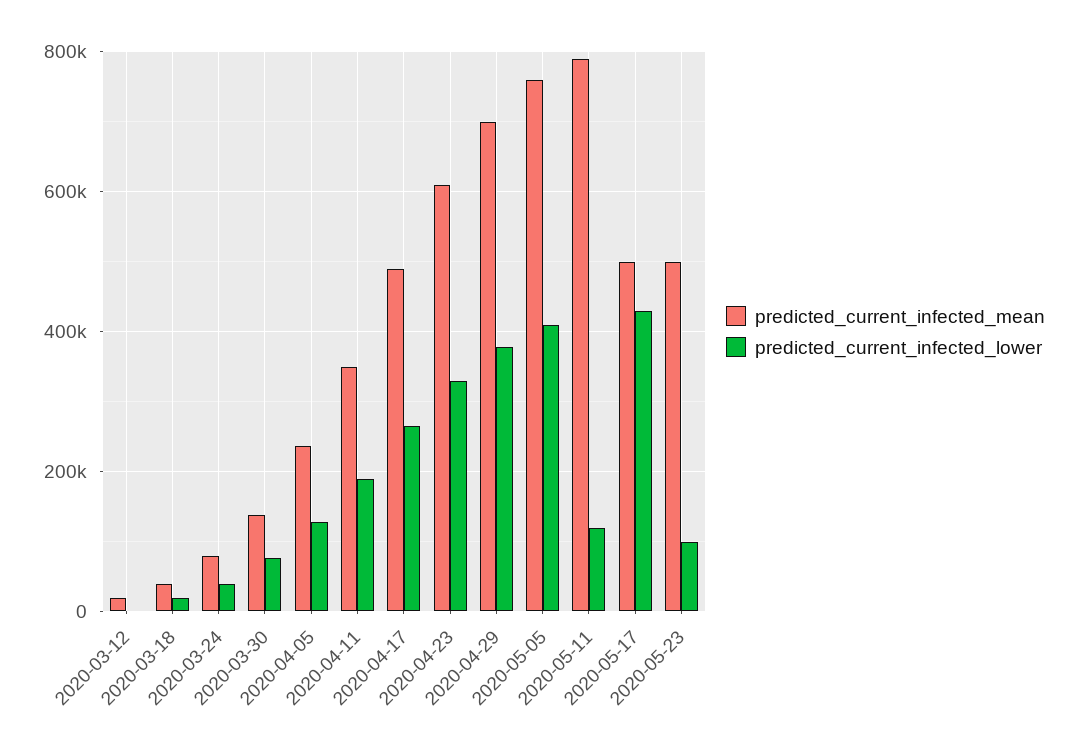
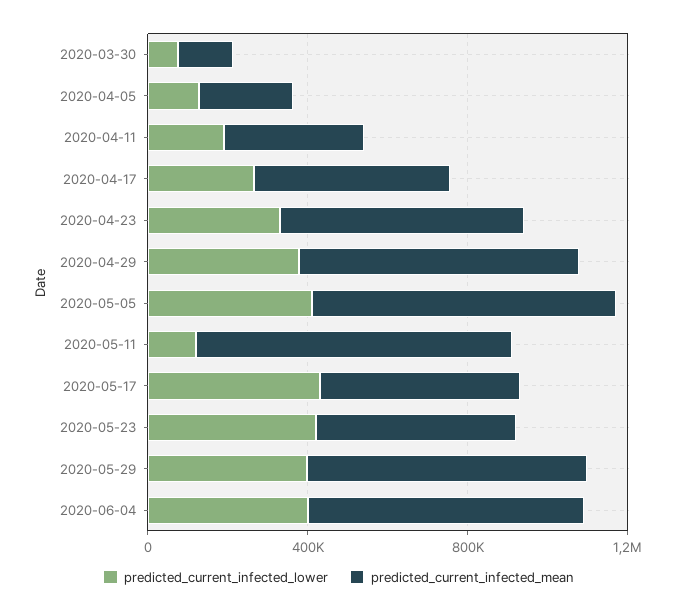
predicted_current_infected_mean, 2020-03-12: 20000 -> none
predicted_current_infected_lower, 2020-03-12: 0 -> none
predicted_current_infected_mean, 2020-03-18: 40000 -> none
predicted_current_infected_lower, 2020-03-18: 20000 -> none
predicted_current_infected_mean, 2020-03-24: 80000 -> none
predicted_current_infected_lower, 2020-03-24: 40000 -> none
predicted_current_infected_lower, 2020-05-23: 100000 -> 400000
predicted_current_infected_lower, 2020-05-29: none -> 400000
predicted_current_infected_mean, 2020-05-29: none -> 700000
predicted_current_infected_lower, 2020-06-04: none -> 400000
predicted_current_infected_mean, 2020-06-04: none -> 700000

